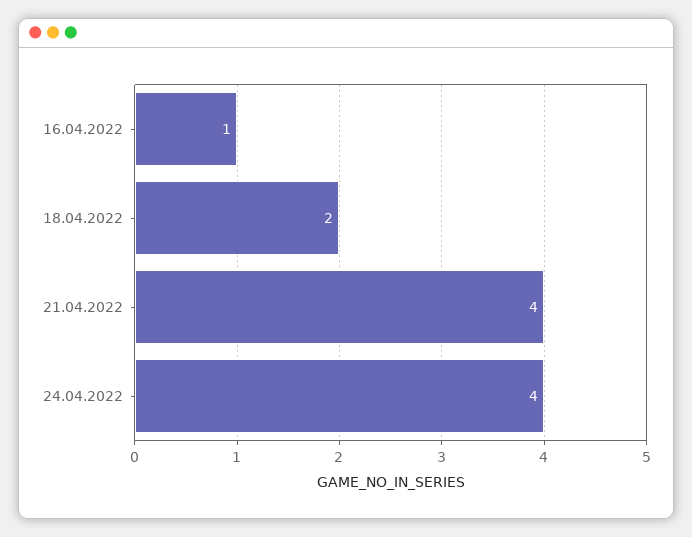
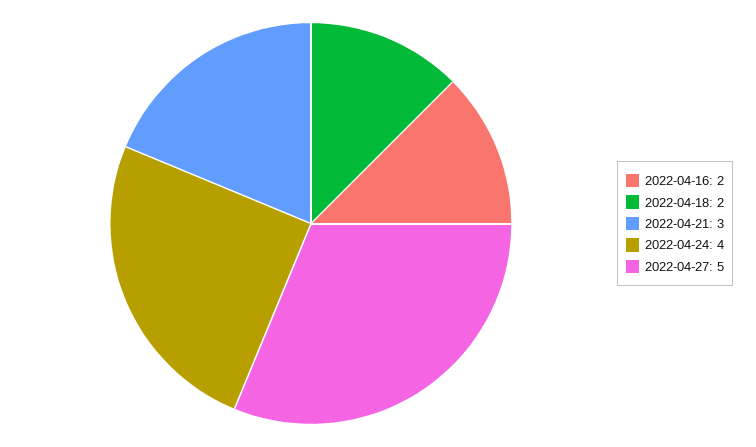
16.04.2022: 1 -> 2
21.04.2022: 4 -> 3
2022-04-27: none -> 5

